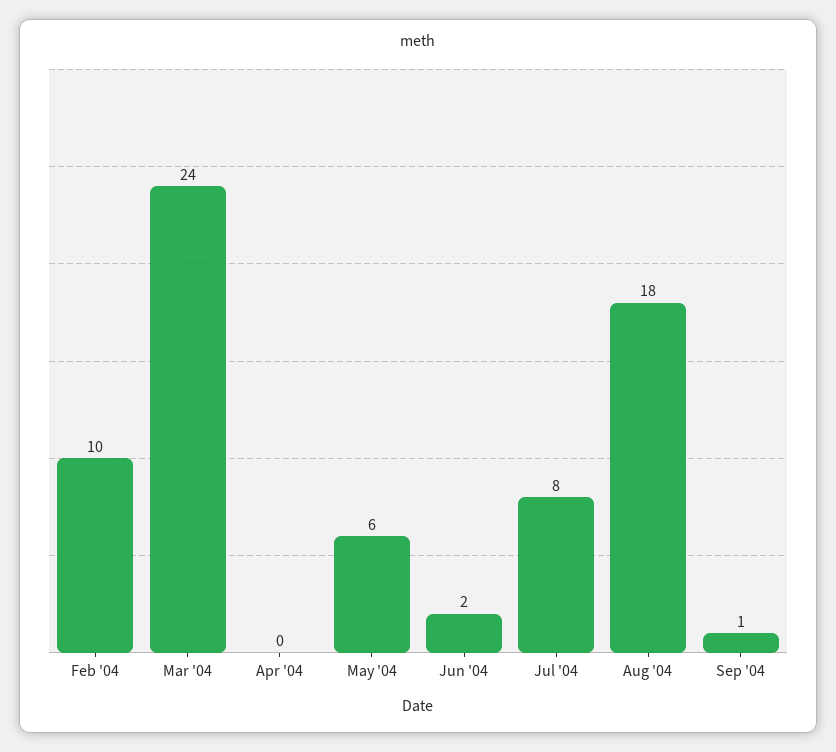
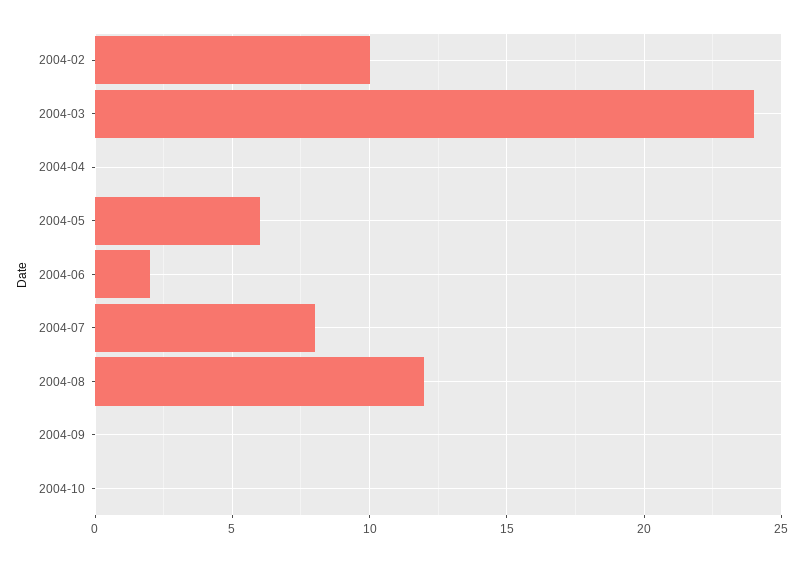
Aug '04: 18 -> 12
Sep '04: 1 -> 0
2004-10: none -> 0

